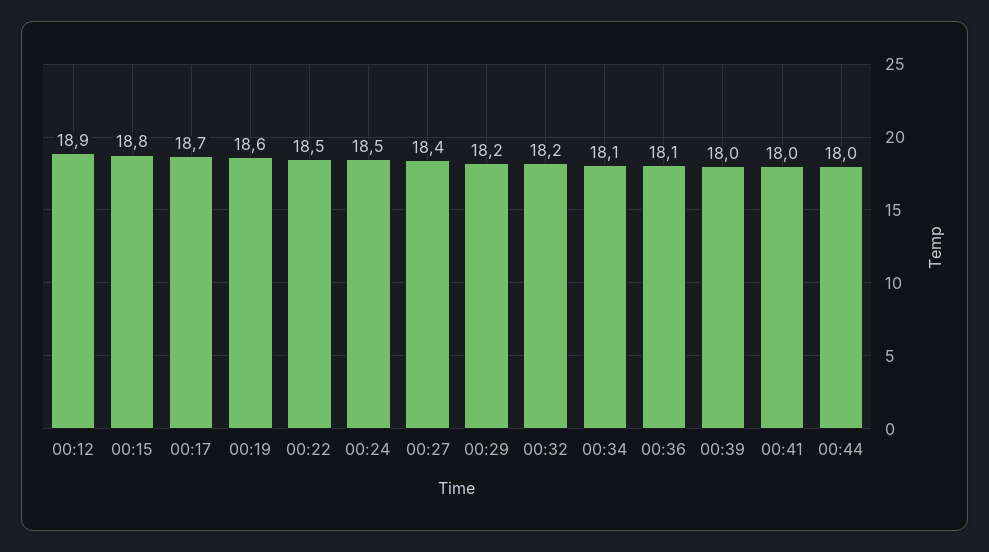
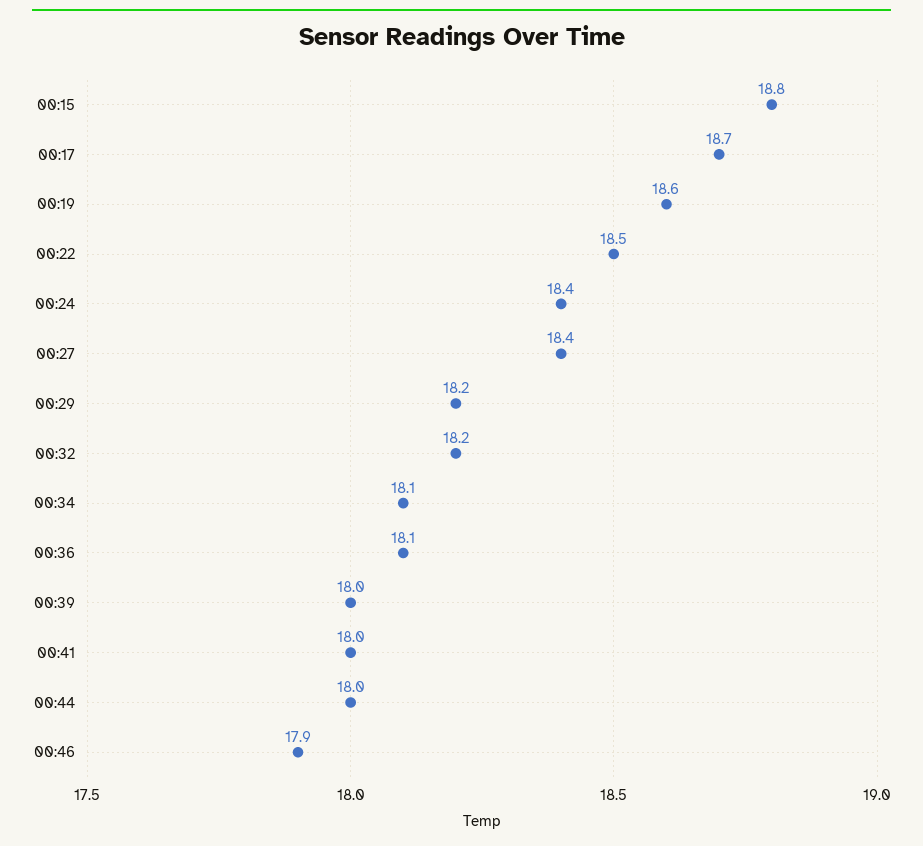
00:12: 18.9 -> none
00:24: 18.5 -> 18.4
00:46: none -> 17.9

